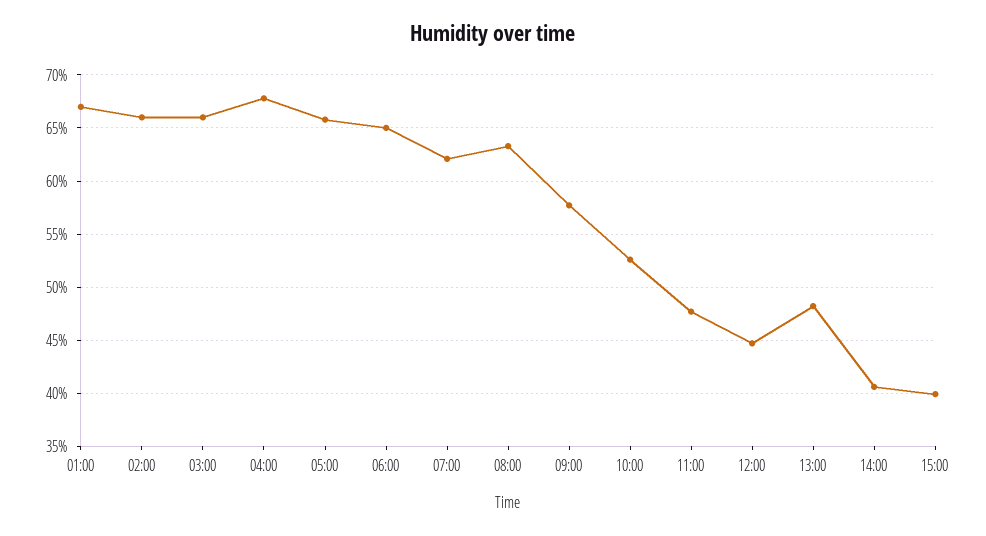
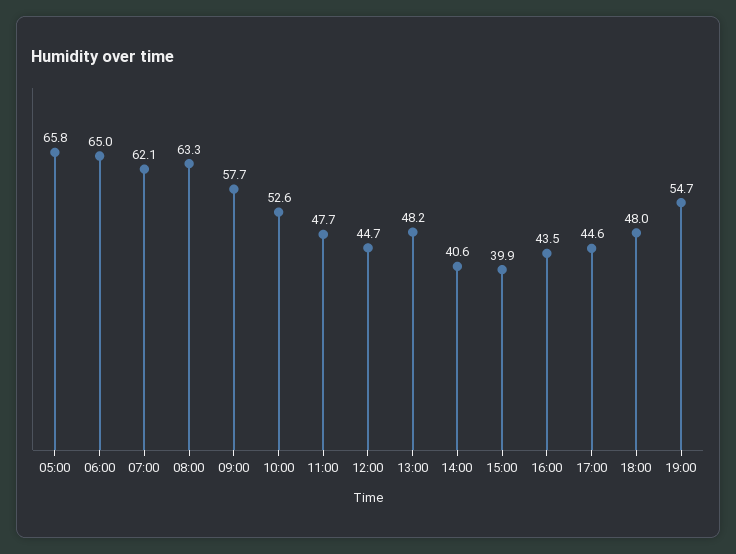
01:00: 67 -> none
02:00: 66 -> none
03:00: 66 -> none
04:00: 68 -> none
16:00: none -> 43.5
17:00: none -> 44.6
18:00: none -> 48
19:00: none -> 54.7

